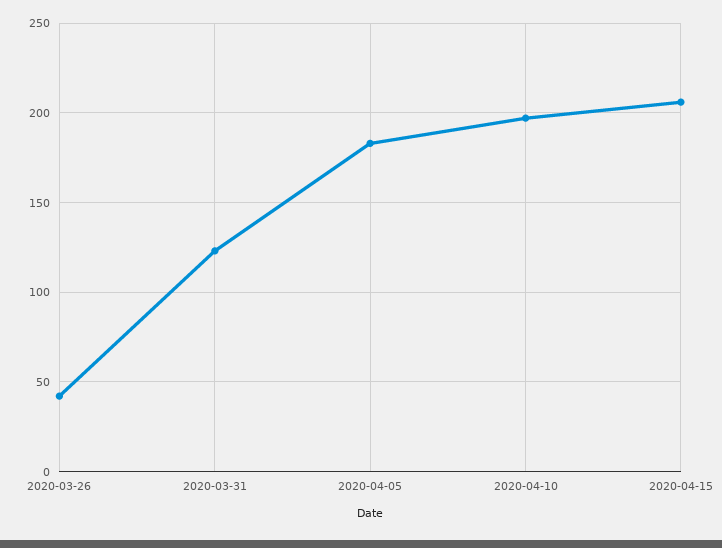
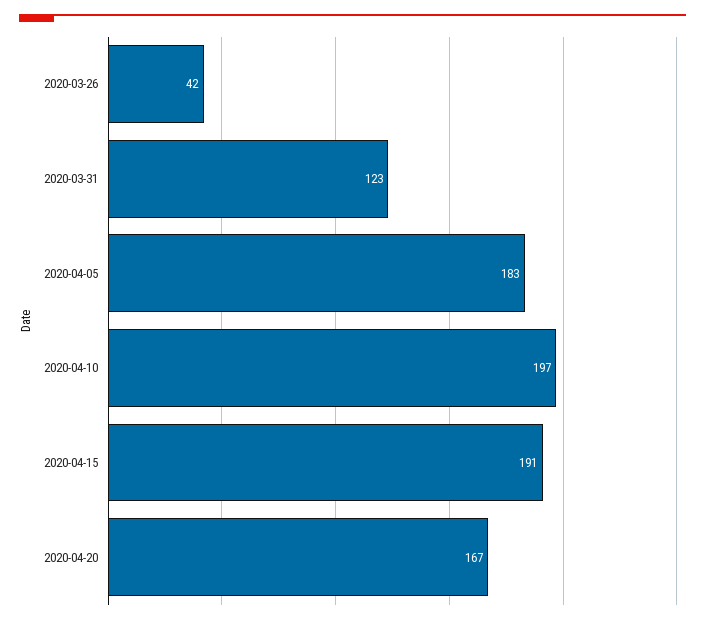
2020-04-15: 205 -> 191
2020-04-20: none -> 167

